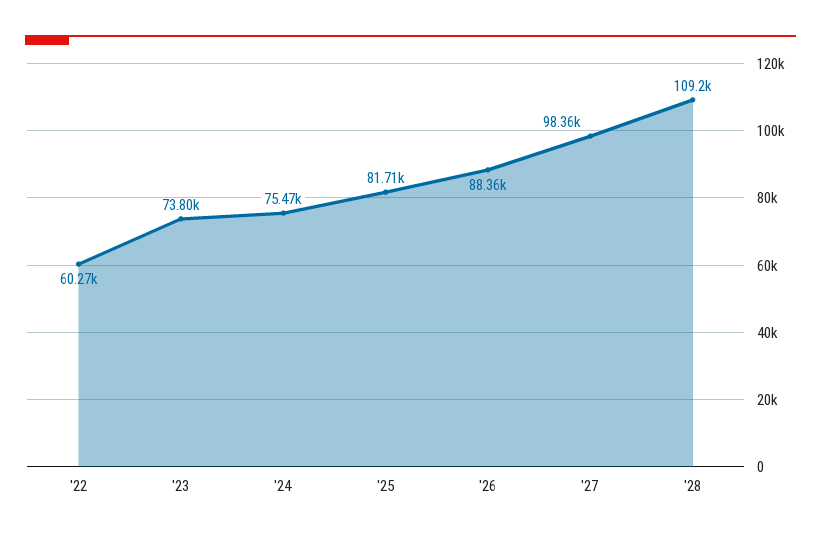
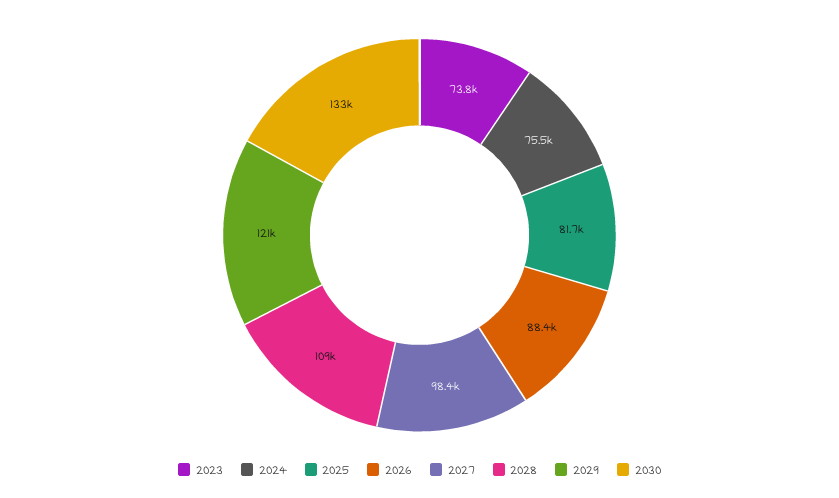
'22: 60270 -> none
2029: none -> 121000
2030: none -> 133000

